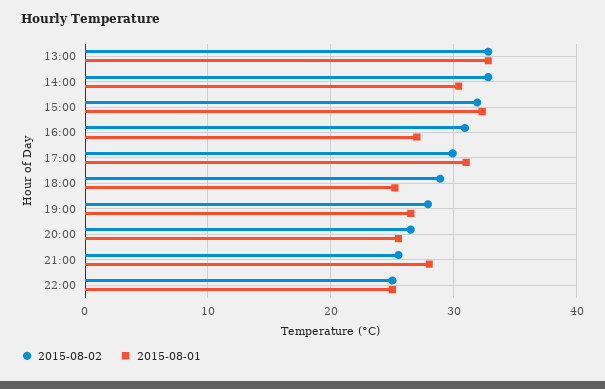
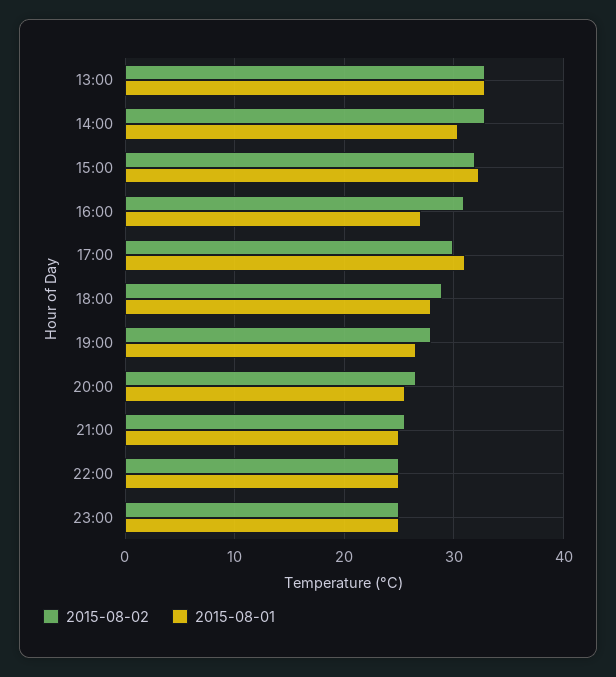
2015-08-01, 18:00: 25 -> 28
2015-08-01, 21:00: 28 -> 25
2015-08-02, 23:00: none -> 25
2015-08-01, 23:00: none -> 25

